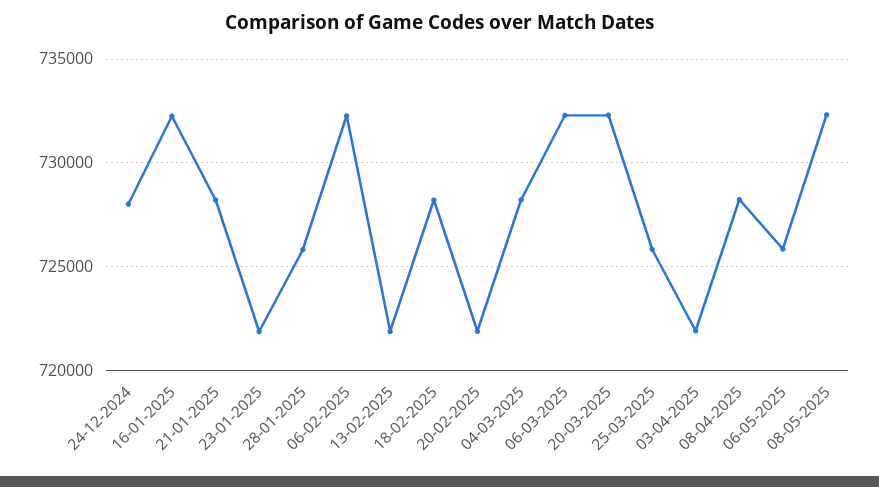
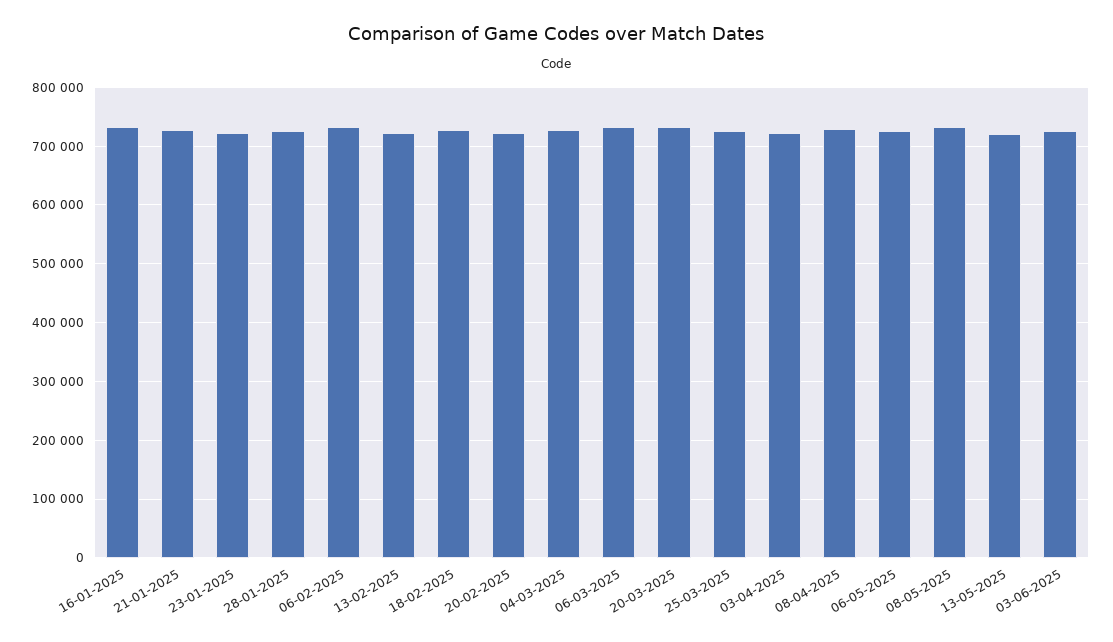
24-12-2024: 728000 -> none
13-05-2025: none -> 720000
03-06-2025: none -> 720000

